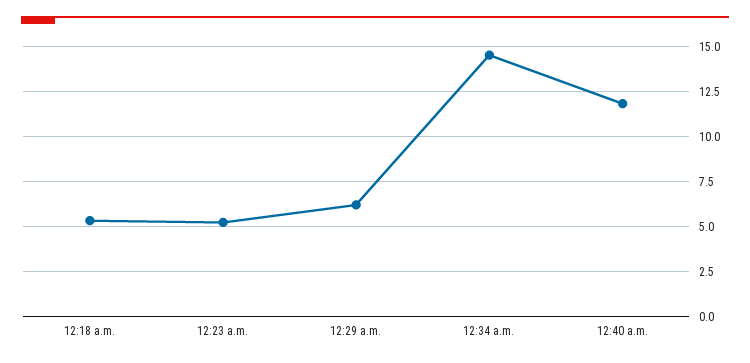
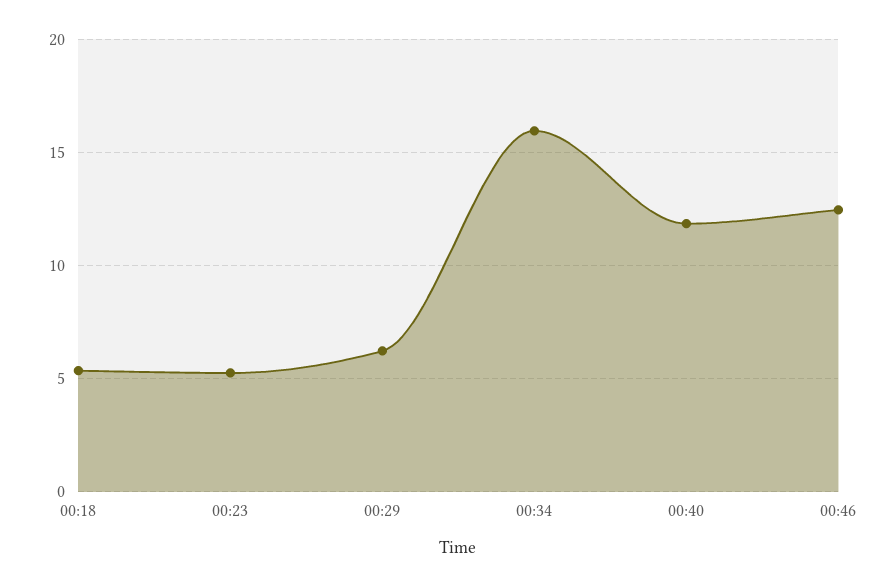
12:34 a.m.: 14.5 -> 16
00:46: none -> 12.5

